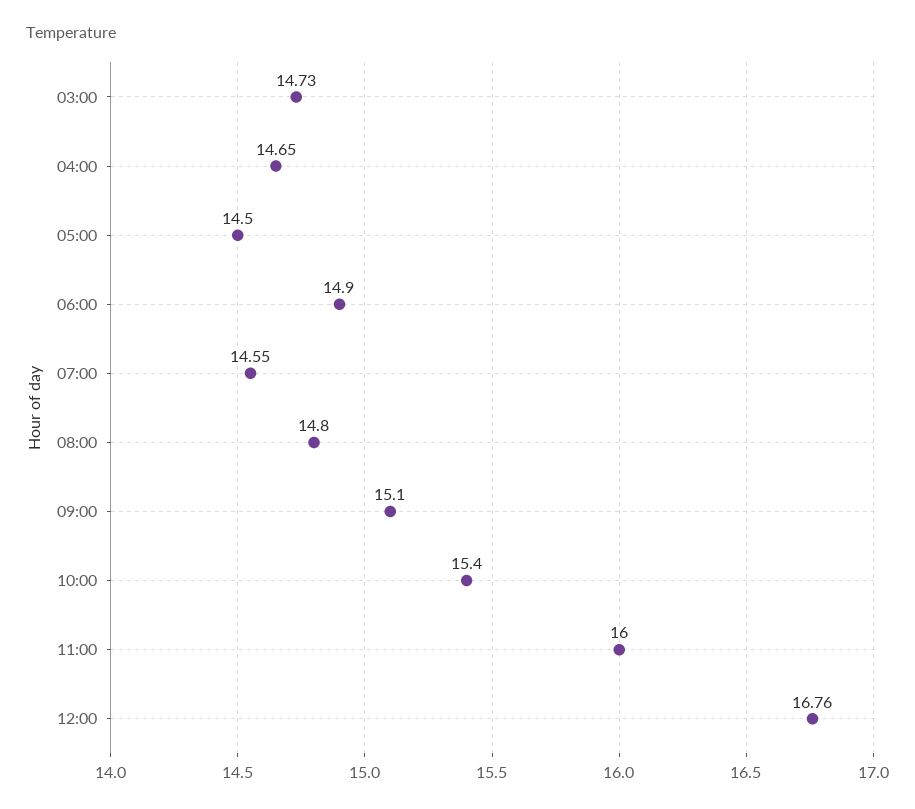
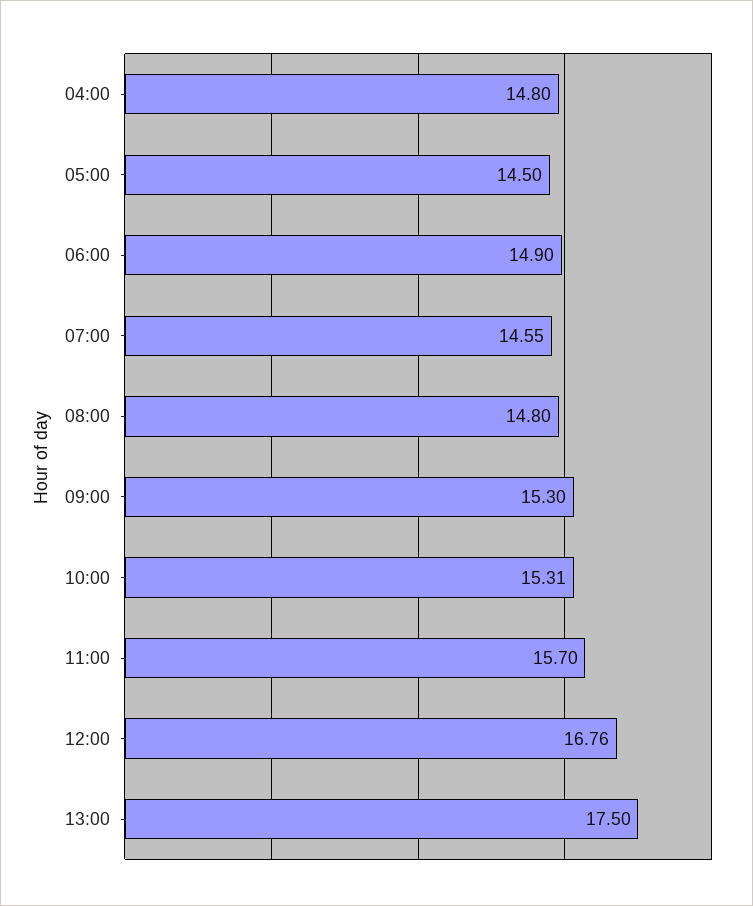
03:00: 14.73 -> none
04:00: 14.65 -> 14.8
09:00: 15.1 -> 15.3
10:00: 15.4 -> 15.31
11:00: 16 -> 15.7
13:00: none -> 17.5

